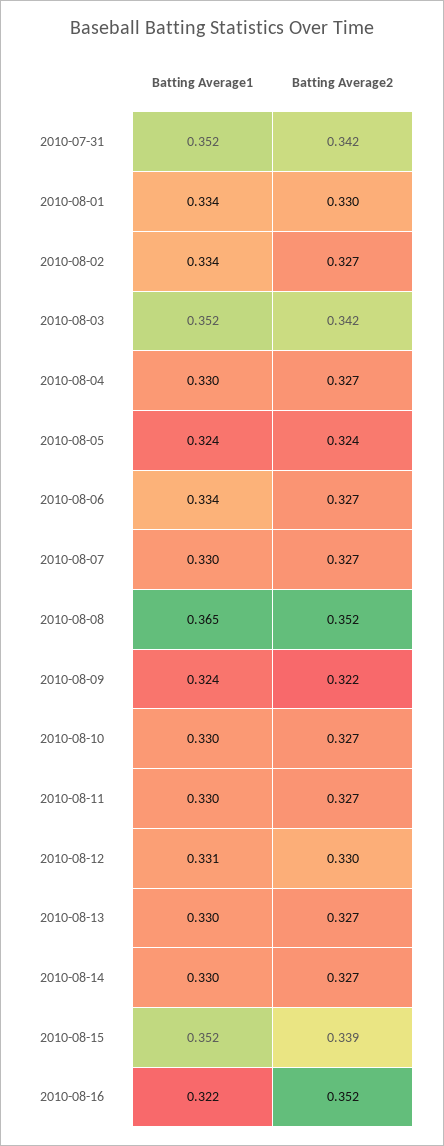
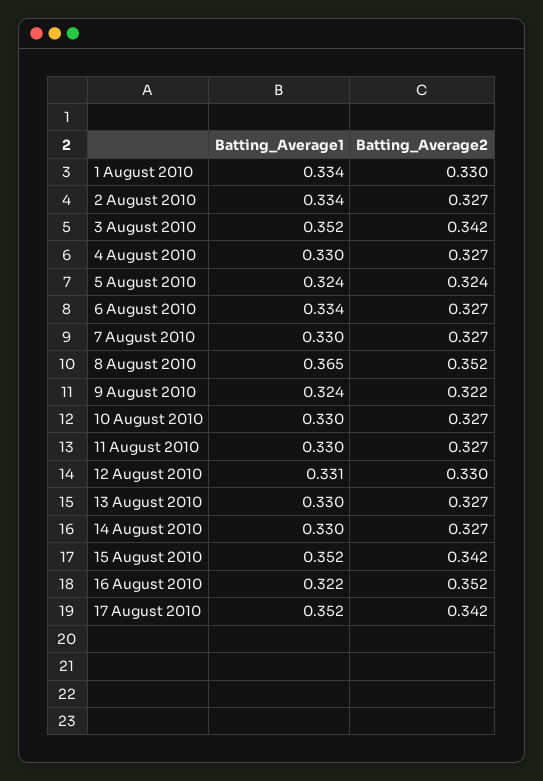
Batting Average1, 2010-07-31: 0.352 -> none
Batting Average2, 2010-07-31: 0.342 -> none
Batting Average2, 2010-08-15: 0.339 -> 0.342
Batting Average1, 17 August 2010: none -> 0.352
Batting Average2, 17 August 2010: none -> 0.342

